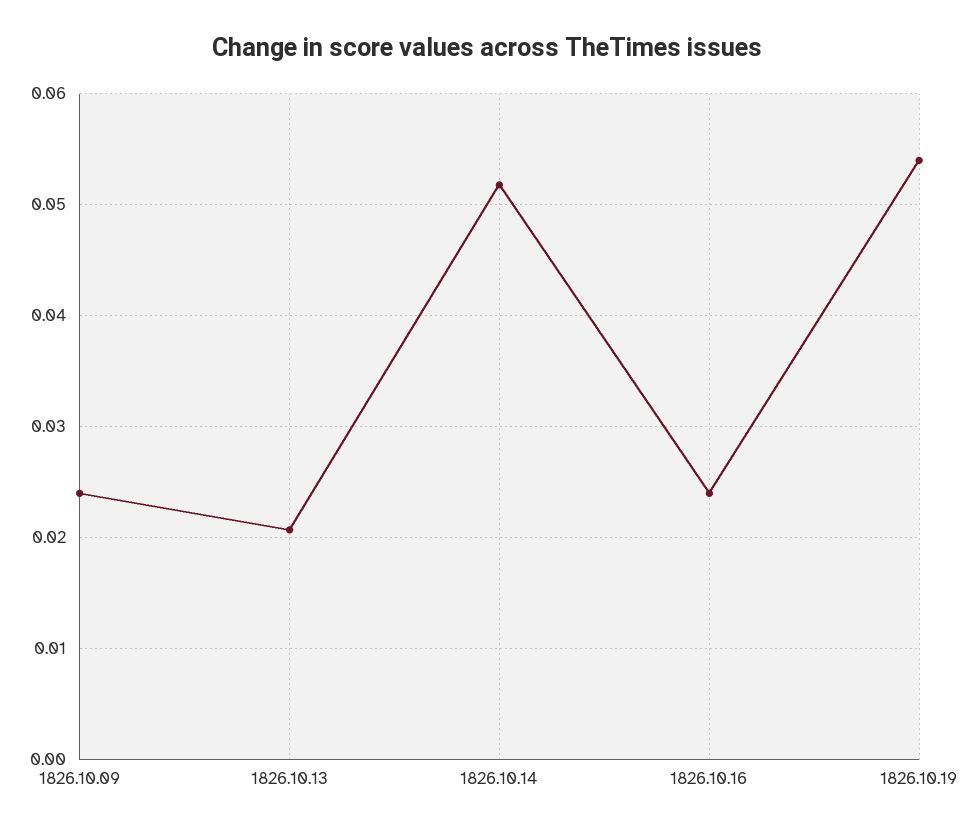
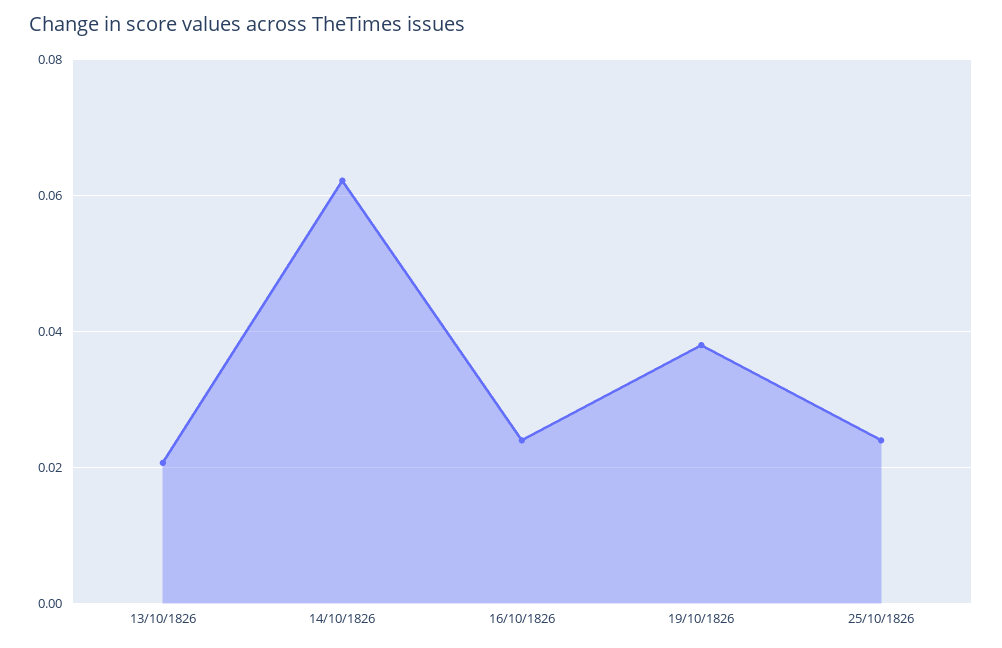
1826.10.09: 0.024 -> none
1826.10.14: 0.052 -> 0.062
1826.10.19: 0.054 -> 0.038
25/10/1826: none -> 0.024

